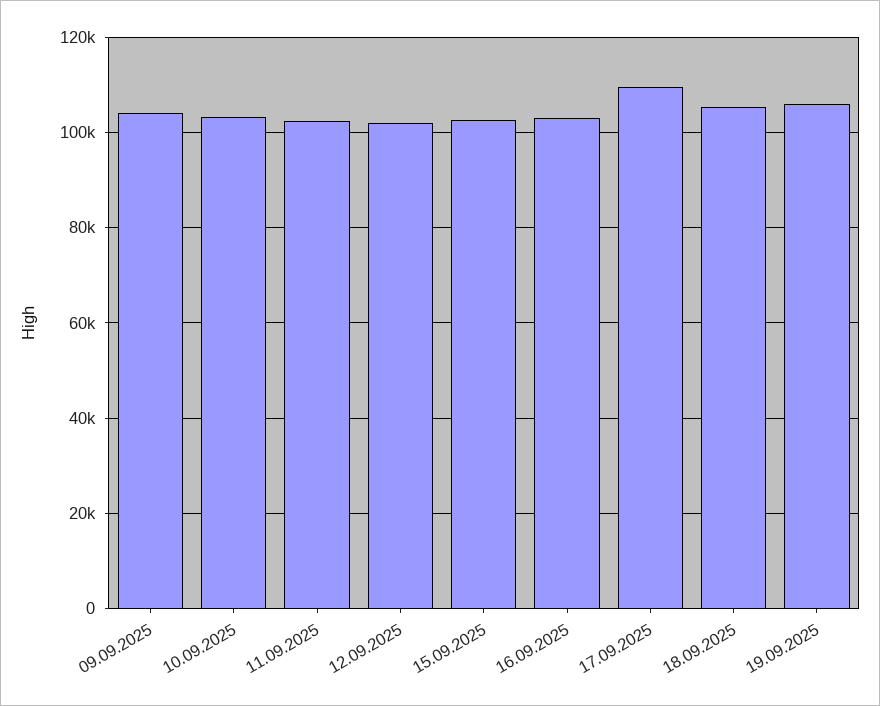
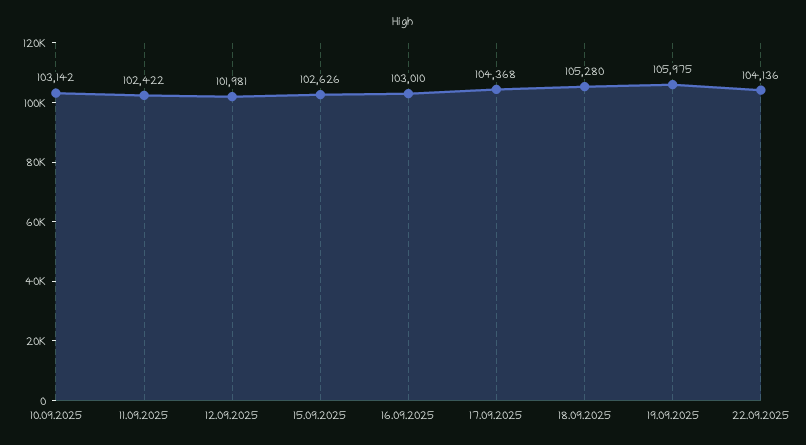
09.09.2025: 104000 -> none
17.09.2025: 110000 -> 104368
22.09.2025: none -> 104136

